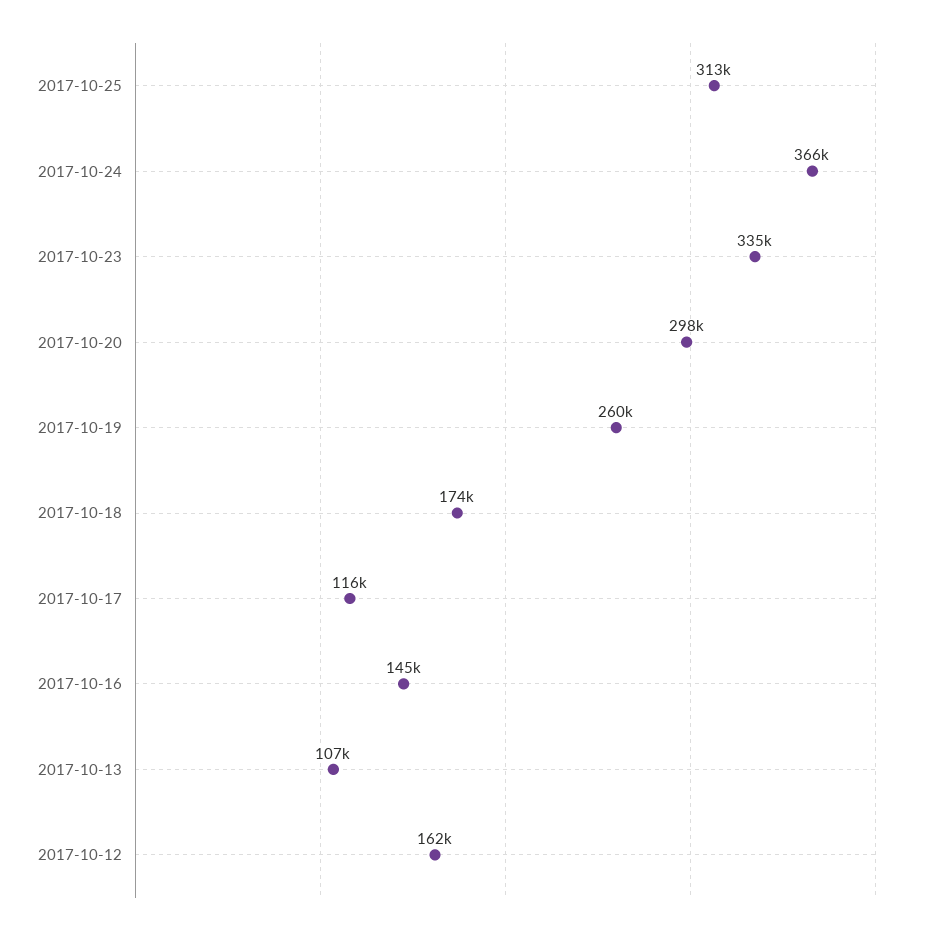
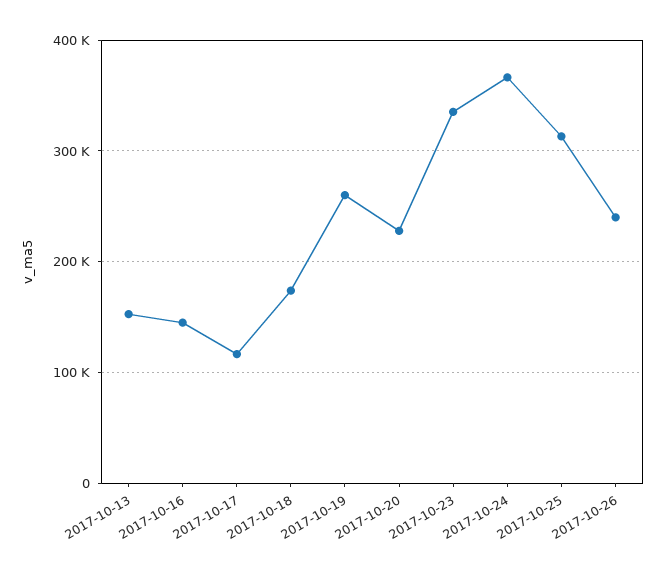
2017-10-20: 298000 -> 230000
2017-10-13: 107000 -> 150000
2017-10-12: 162000 -> none
2017-10-26: none -> 240000

